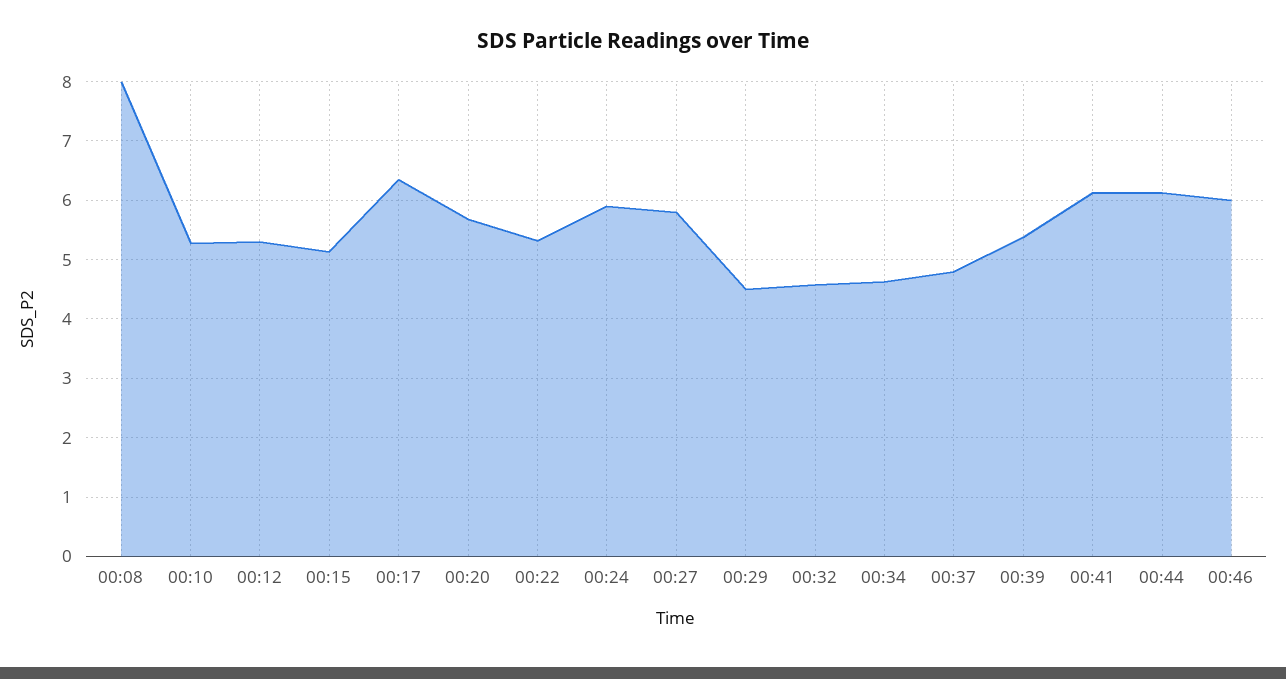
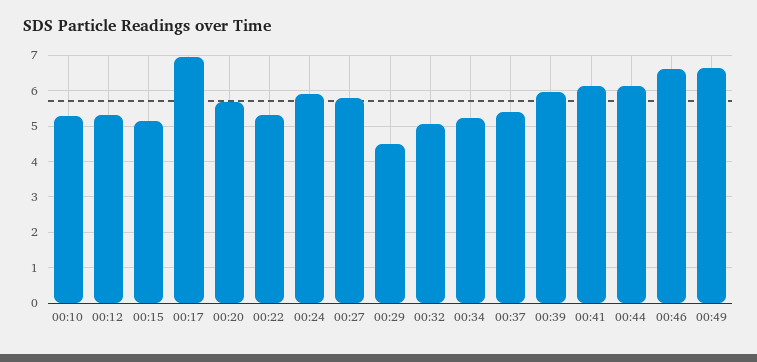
00:08: 8 -> none
00:17: 6.4 -> 7
00:32: 4.6 -> 5
00:34: 4.6 -> 5.2
00:37: 4.8 -> 5.4
00:39: 5.4 -> 6
00:46: 6 -> 6.6
00:49: none -> 6.6

